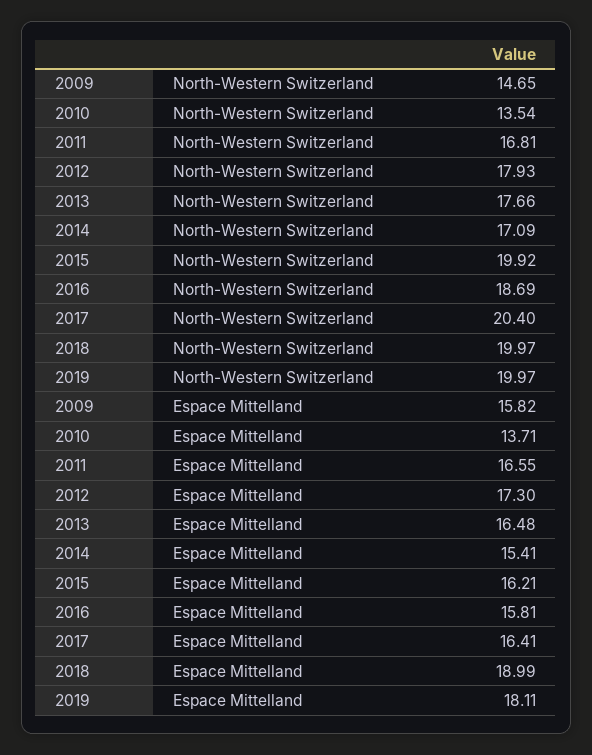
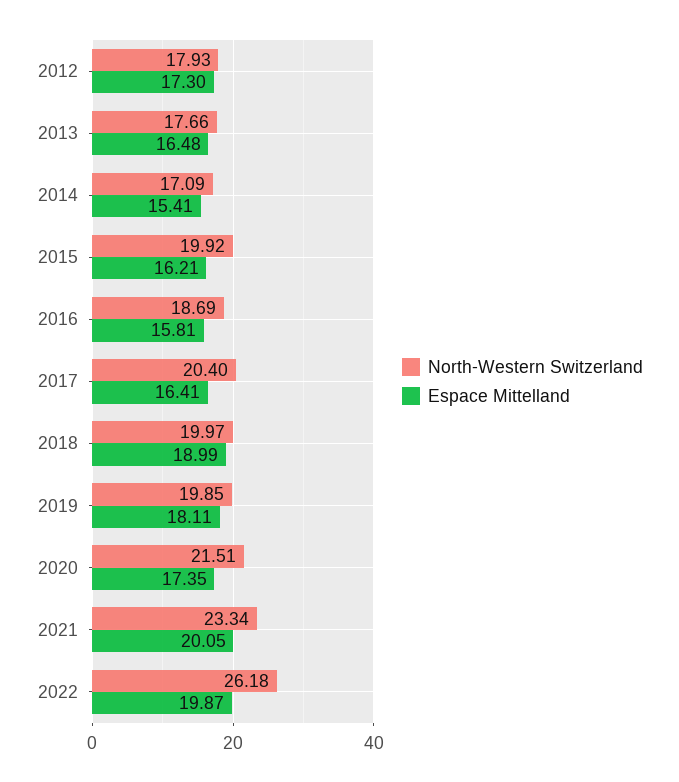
North-Western Switzerland, 2009: 14.65 -> none
North-Western Switzerland, 2010: 13.54 -> none
North-Western Switzerland, 2011: 16.81 -> none
North-Western Switzerland, 2019: 19.97 -> 19.85
Espace Mittelland, 2009: 15.82 -> none
Espace Mittelland, 2010: 13.71 -> none
Espace Mittelland, 2011: 16.55 -> none
North-Western Switzerland, 2020: none -> 21.51
Espace Mittelland, 2020: none -> 17.35
North-Western Switzerland, 2021: none -> 23.34
Espace Mittelland, 2021: none -> 20.05
North-Western Switzerland, 2022: none -> 26.18
Espace Mittelland, 2022: none -> 19.87

